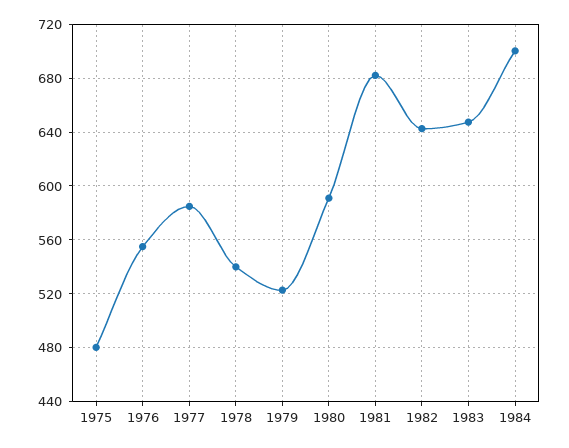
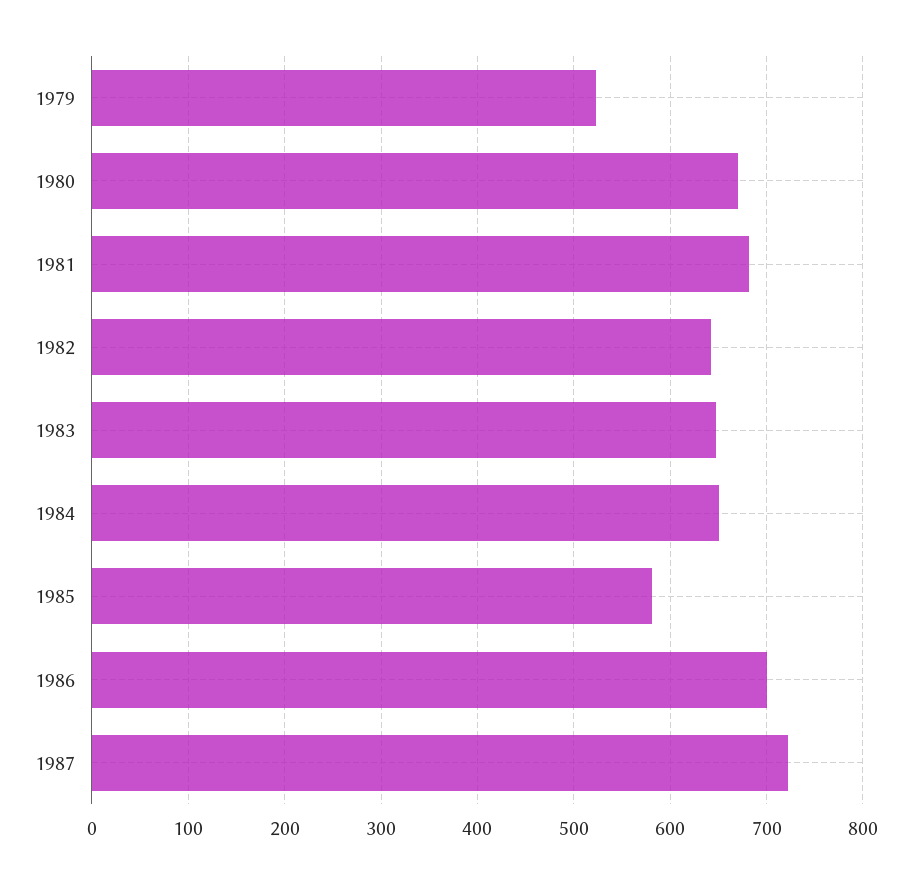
1975: 480 -> none
1976: 555 -> none
1977: 585 -> none
1978: 540 -> none
1980: 590 -> 670
1984: 700 -> 650
1985: none -> 580
1986: none -> 700
1987: none -> 720

